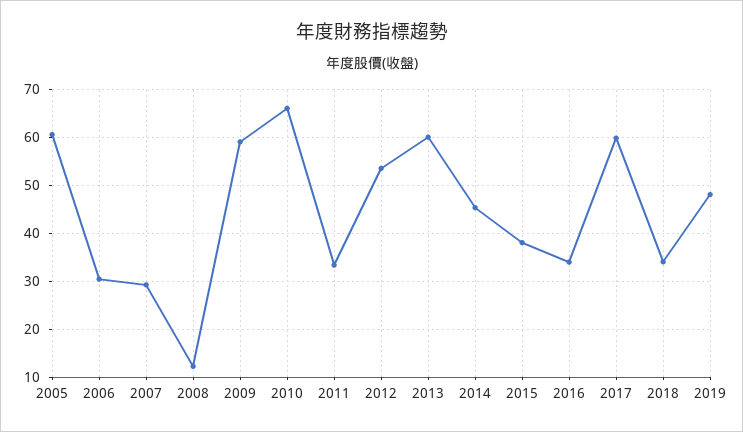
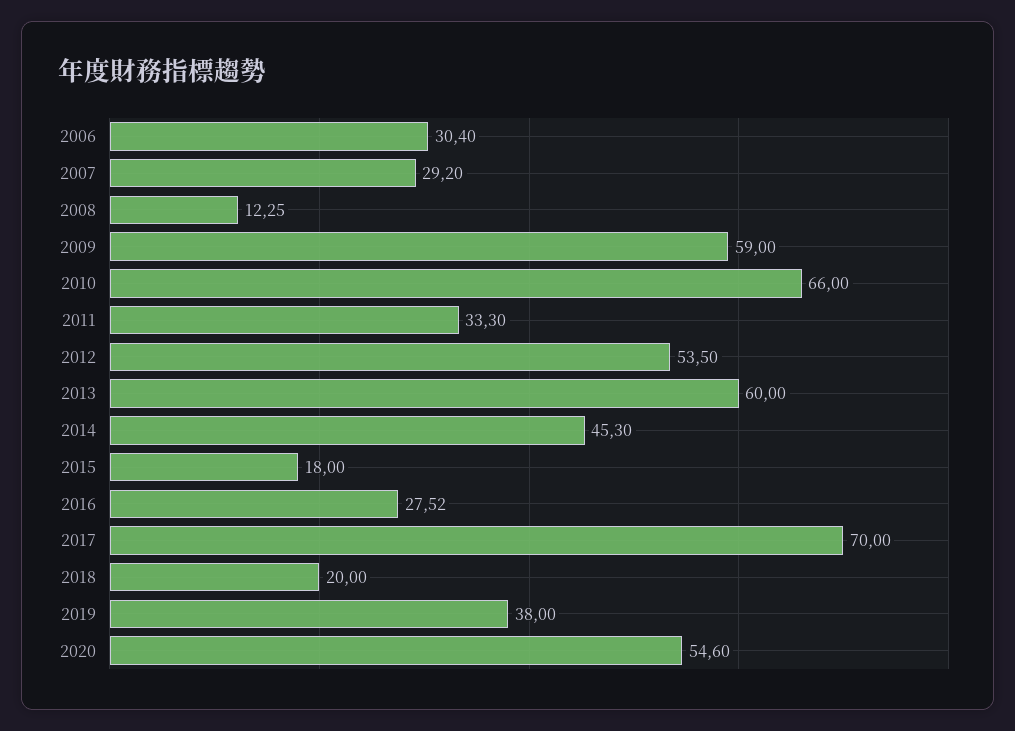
2005: 60 -> none
2015: 38 -> 18
2016: 34 -> 27.52
2017: 60 -> 70
2018: 34 -> 20
2019: 48 -> 38
2020: none -> 54.6

